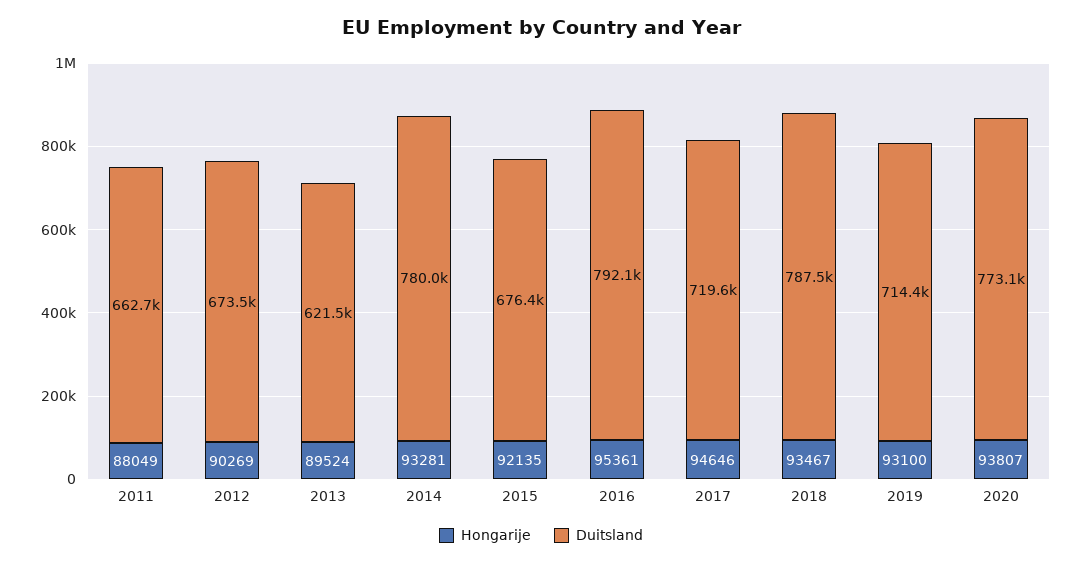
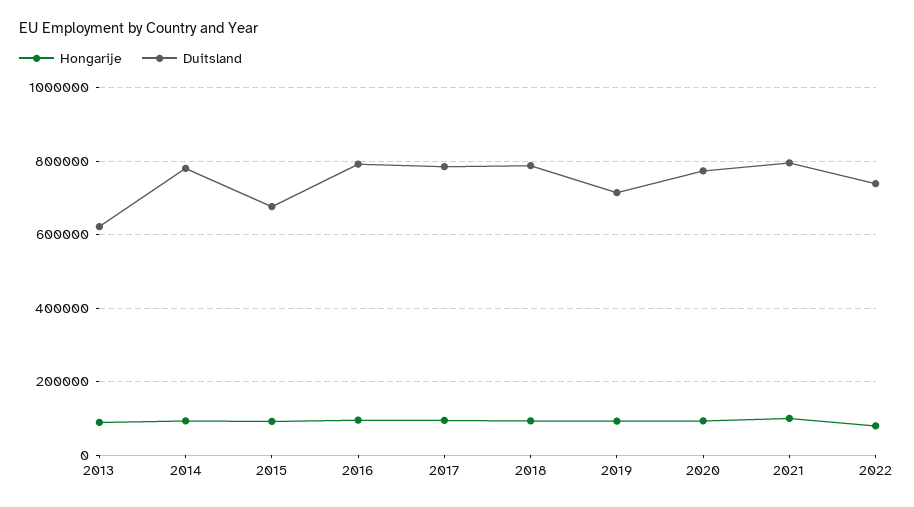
Hongarije, 2011: 88049 -> none
Duitsland, 2011: 662700 -> none
Hongarije, 2012: 90269 -> none
Duitsland, 2012: 673500 -> none
Duitsland, 2017: 719600 -> 780000
Hongarije, 2021: none -> 100000
Duitsland, 2021: none -> 800000
Hongarije, 2022: none -> 80000
Duitsland, 2022: none -> 740000

